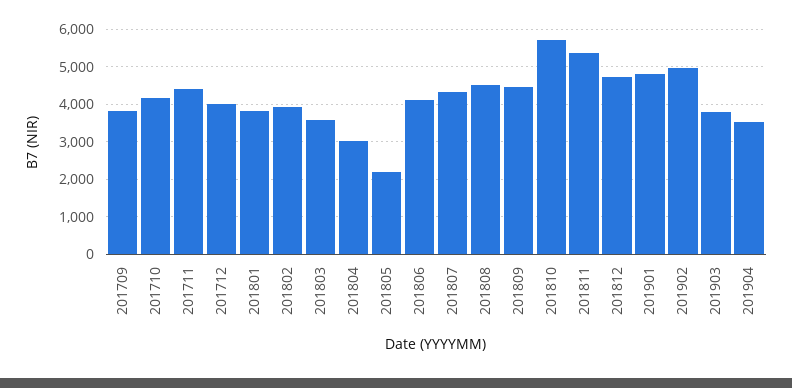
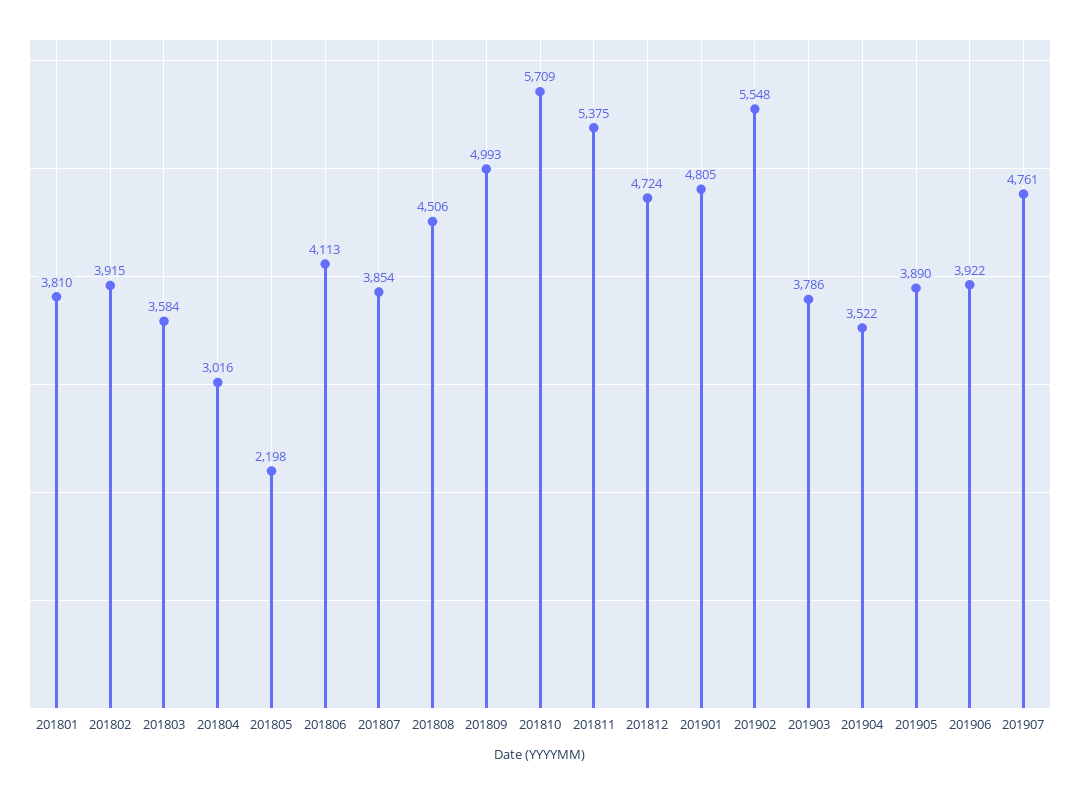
201709: 3800 -> none
201710: 4200 -> none
201711: 4400 -> none
201712: 4000 -> none
201807: 4400 -> 3854
201809: 4400 -> 4993
201902: 5000 -> 5548
201905: none -> 3890
201906: none -> 3922
201907: none -> 4761

